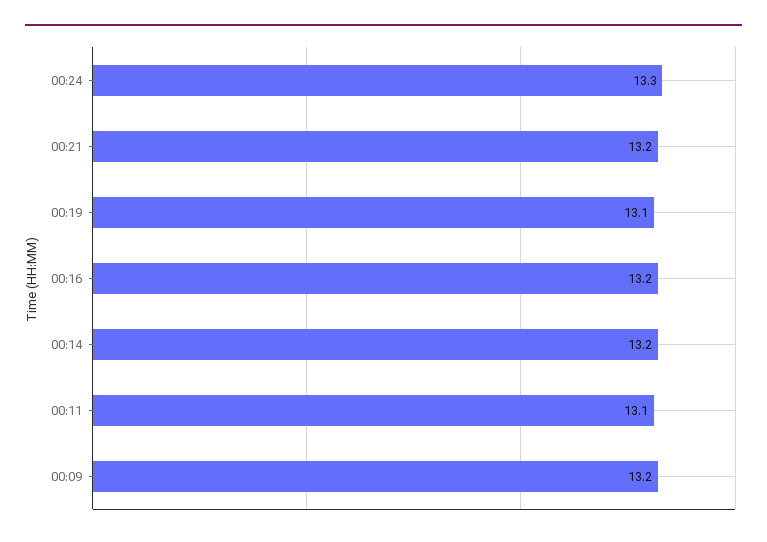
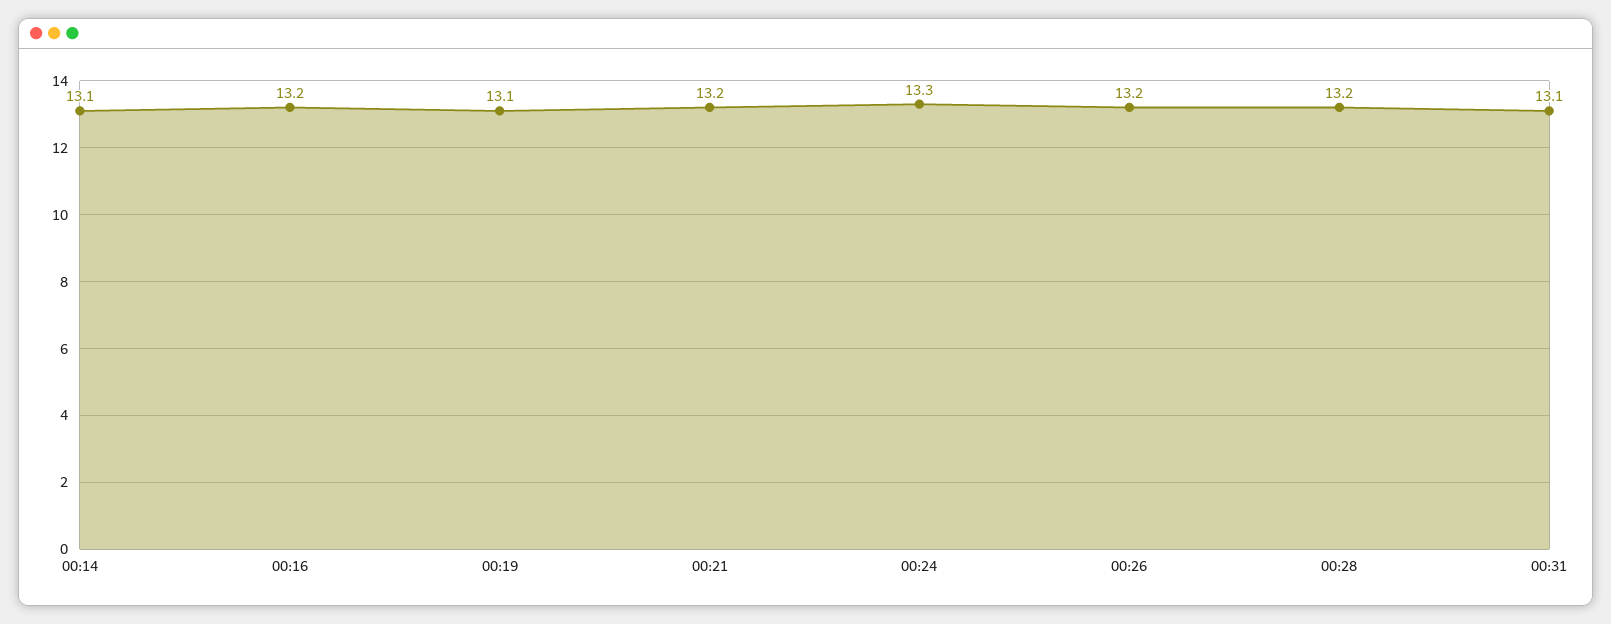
00:14: 13.2 -> 13.1
00:11: 13.1 -> none
00:09: 13.2 -> none
00:26: none -> 13.2
00:28: none -> 13.2
00:31: none -> 13.1

